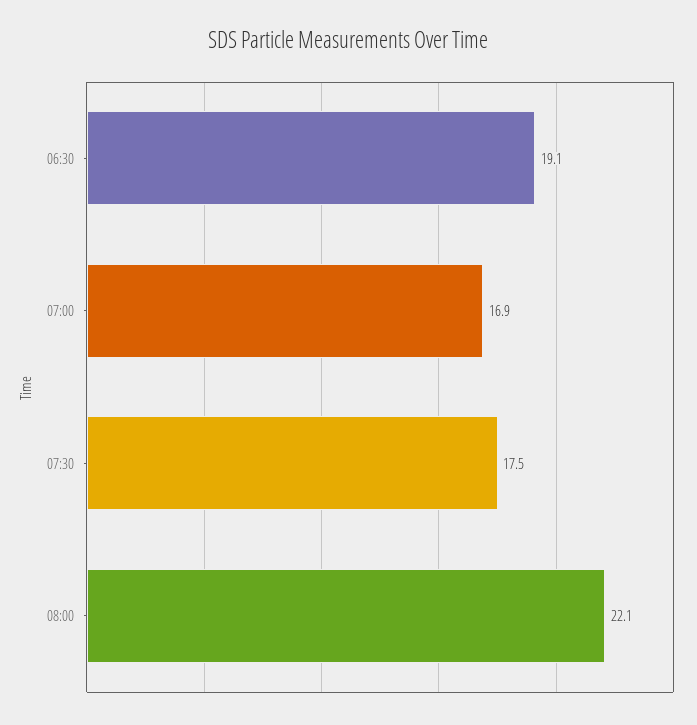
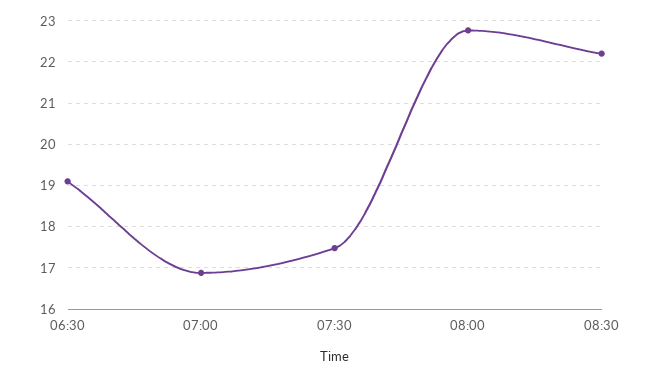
08:00: 22.1 -> 22.8
08:30: none -> 22.2

